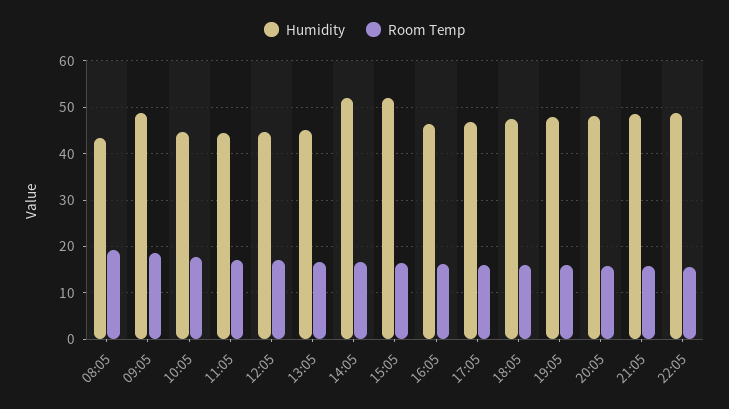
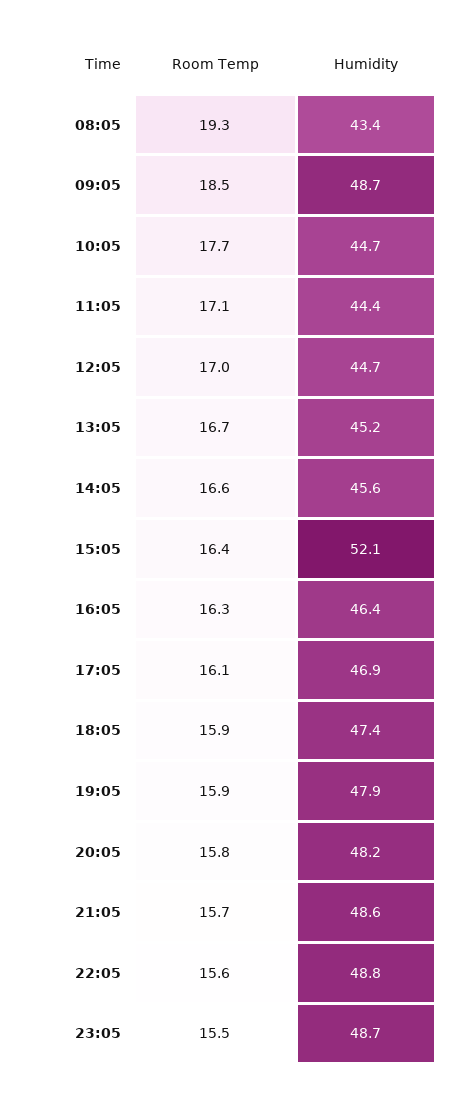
Humidity, 14:05: 52 -> 45.6
Room Temp, 23:05: none -> 15.5
Humidity, 23:05: none -> 48.7

